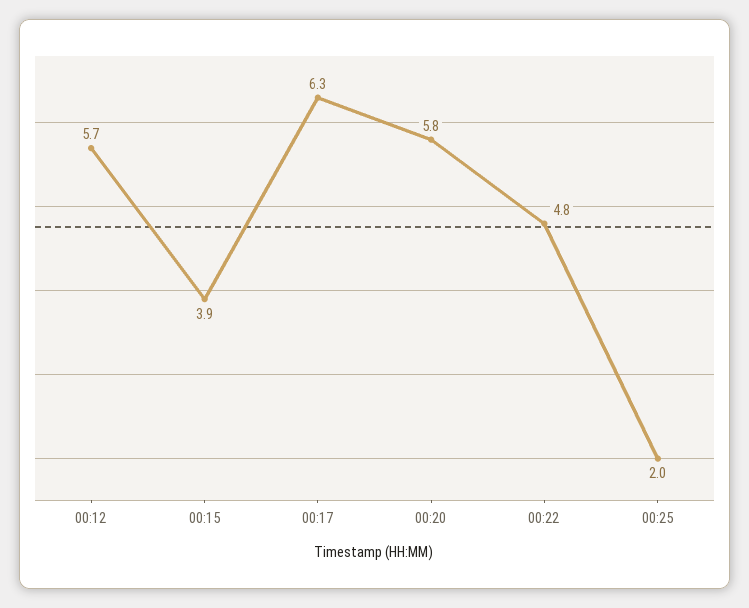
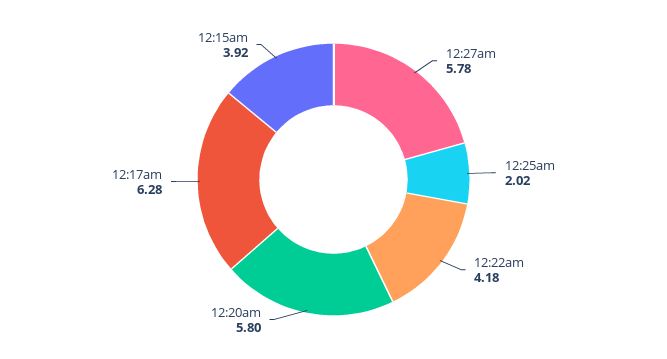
00:12: 5.7 -> none
00:22: 4.8 -> 4.18
12:27am: none -> 5.78

